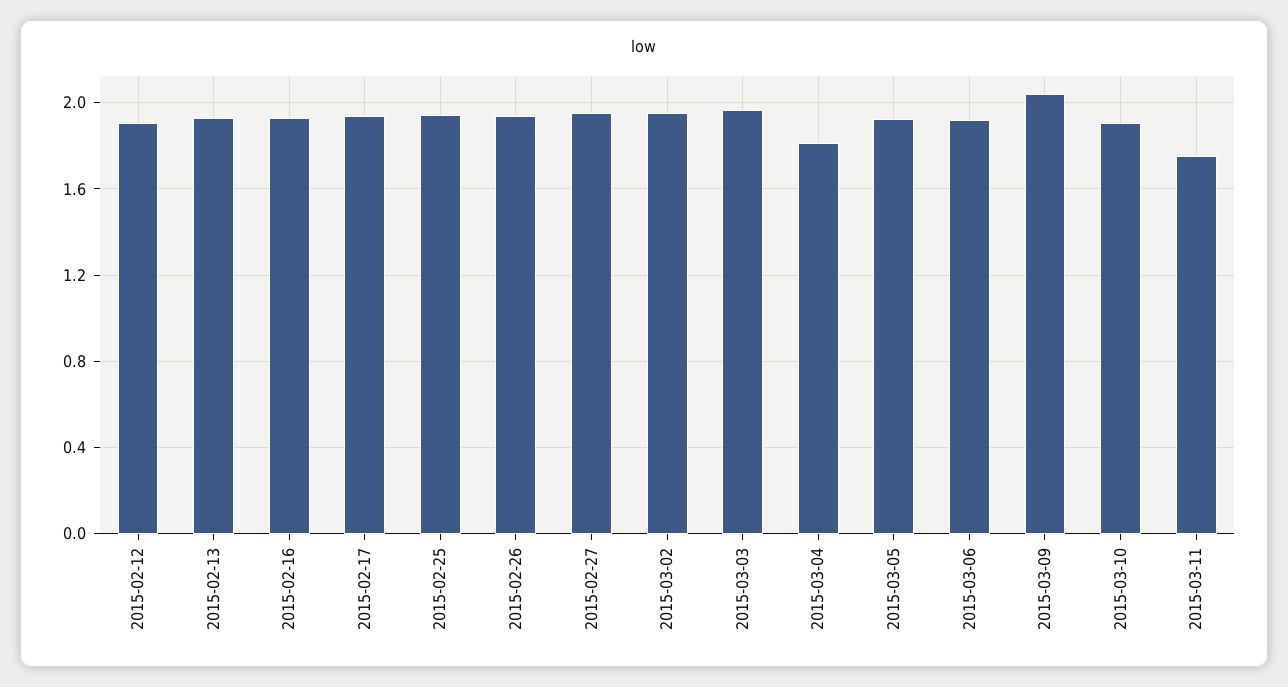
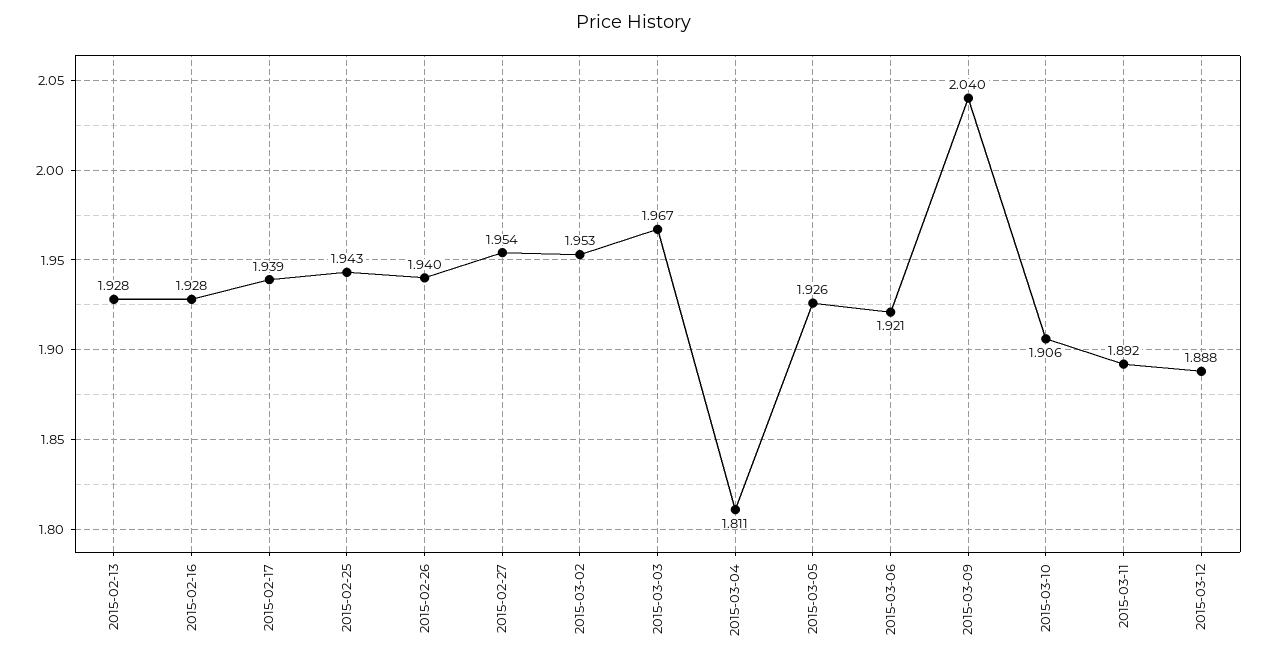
2015-02-12: 1.9 -> none
2015-03-11: 1.75 -> 1.892
2015-03-12: none -> 1.888

